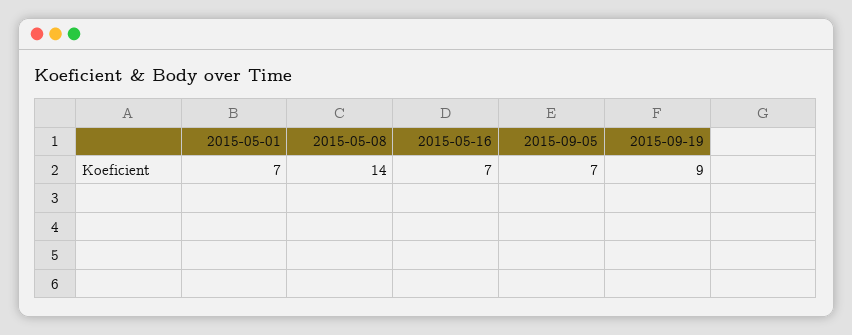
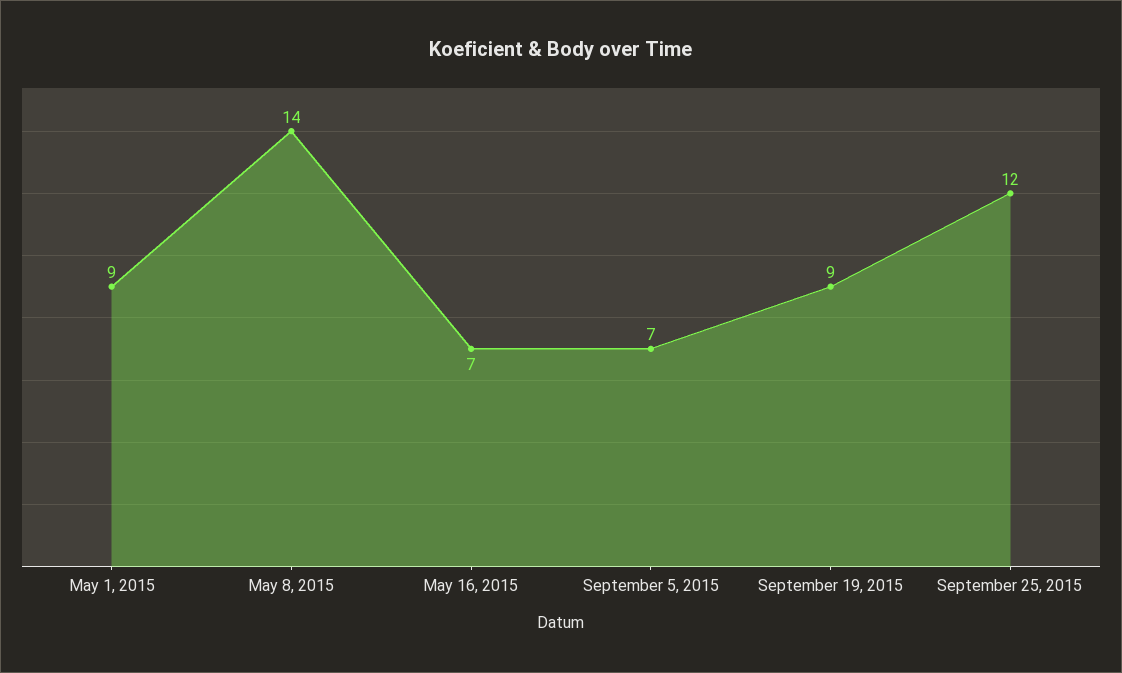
2015-05-01: 7 -> 9
September 25, 2015: none -> 12

